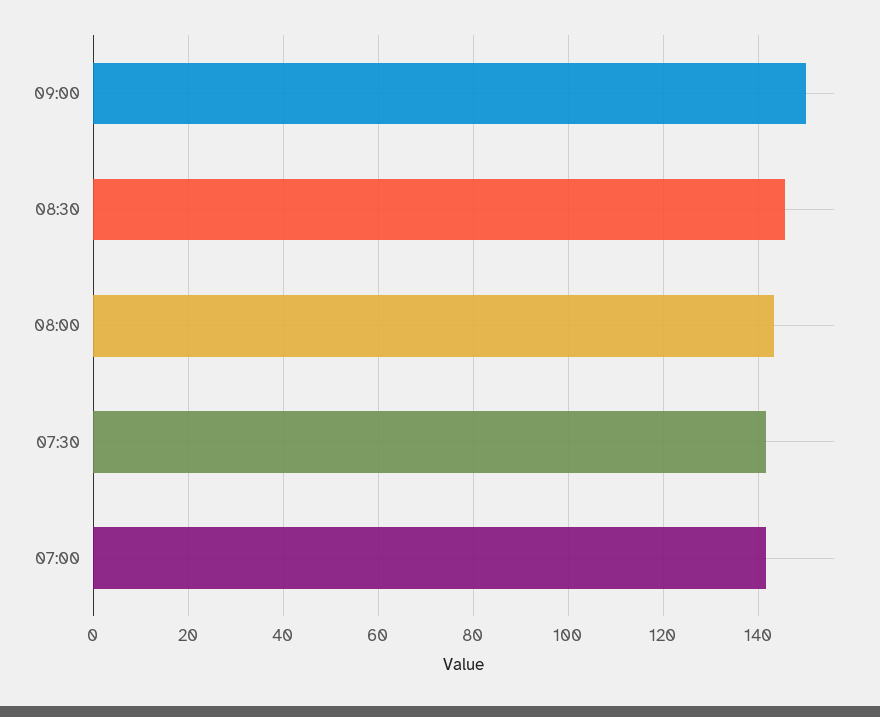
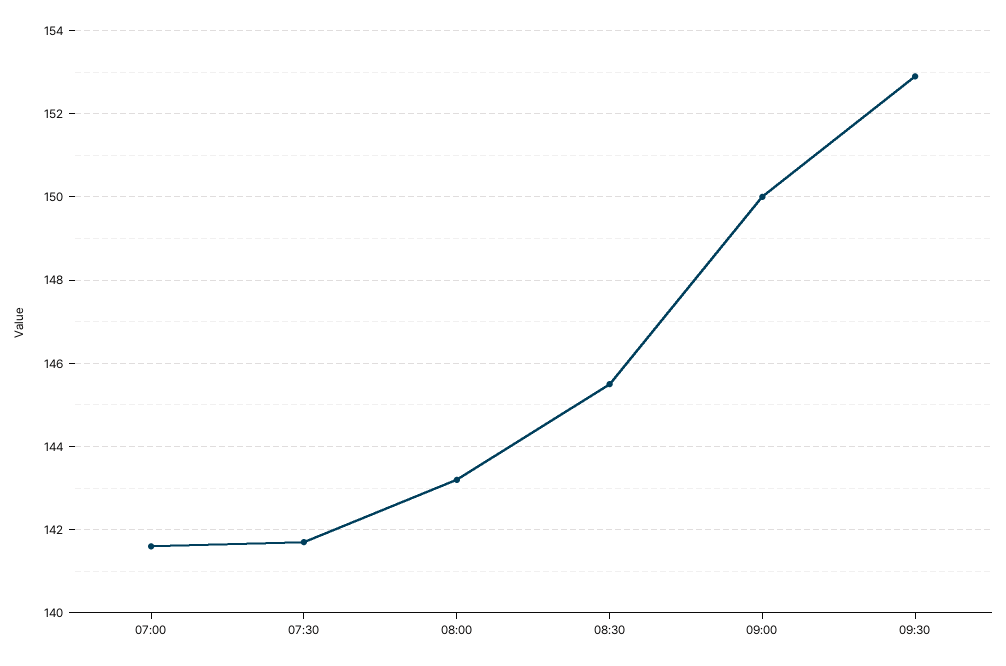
09:30: none -> 153

